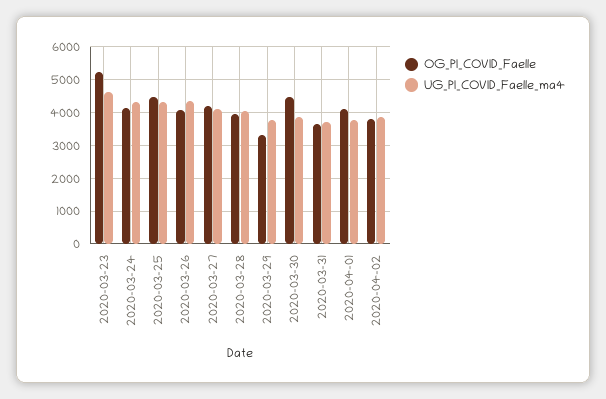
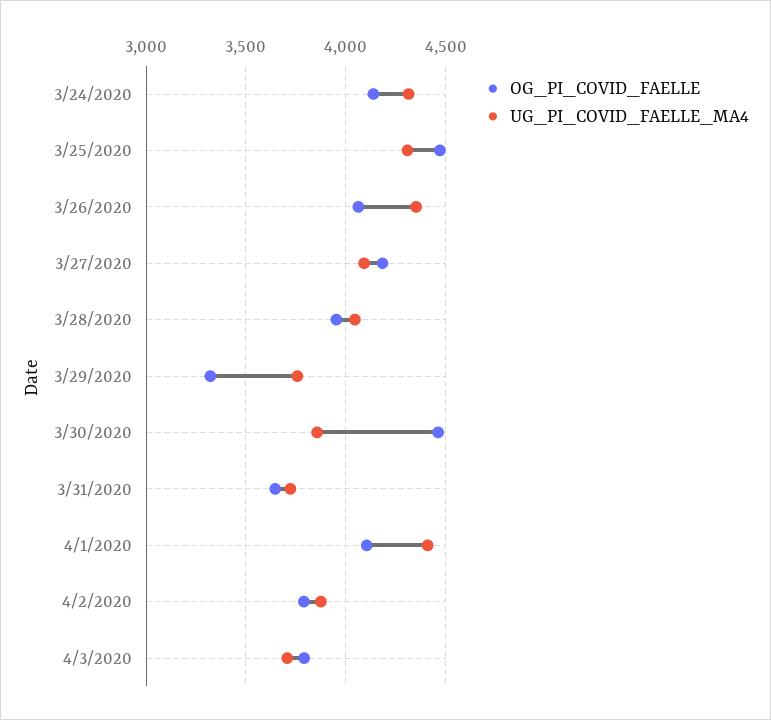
OG_PI_COVID_Faelle, 2020-03-23: 5200 -> none
UG_PI_COVID_Faelle_ma4, 2020-03-23: 4600 -> none
UG_PI_COVID_Faelle_ma4, 2020-04-01: 3800 -> 4400
OG_PI_COVID_Faelle, 4/3/2020: none -> 3800
UG_PI_COVID_Faelle_ma4, 4/3/2020: none -> 3700

